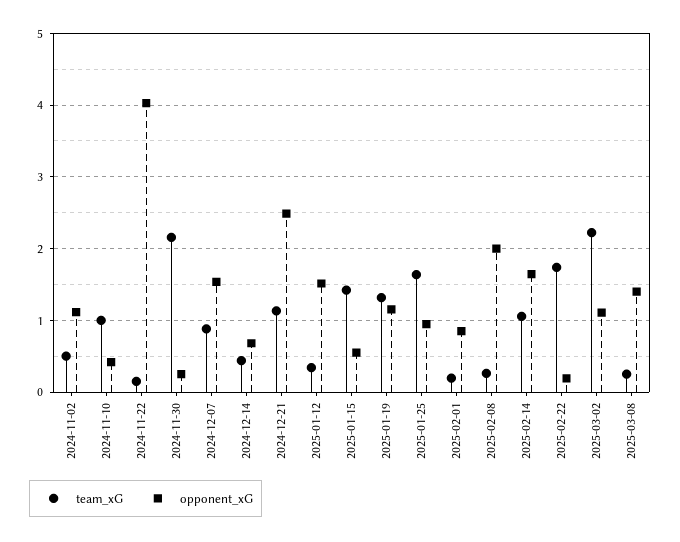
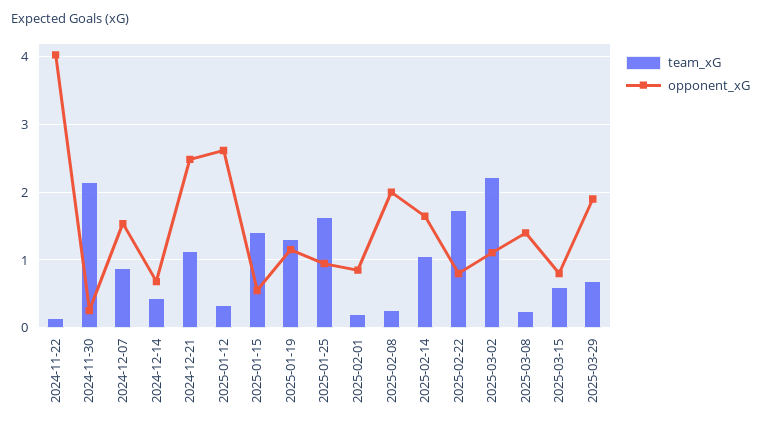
team_xG, 2024-11-02: 0.5 -> none
opponent_xG, 2024-11-02: 1.1 -> none
team_xG, 2024-11-10: 1 -> none
opponent_xG, 2024-11-10: 0.4 -> none
opponent_xG, 2025-01-12: 1.5 -> 2.6
opponent_xG, 2025-02-22: 0.2 -> 0.8
team_xG, 2025-03-15: none -> 0.6
opponent_xG, 2025-03-15: none -> 0.8
team_xG, 2025-03-29: none -> 0.7
opponent_xG, 2025-03-29: none -> 1.9

